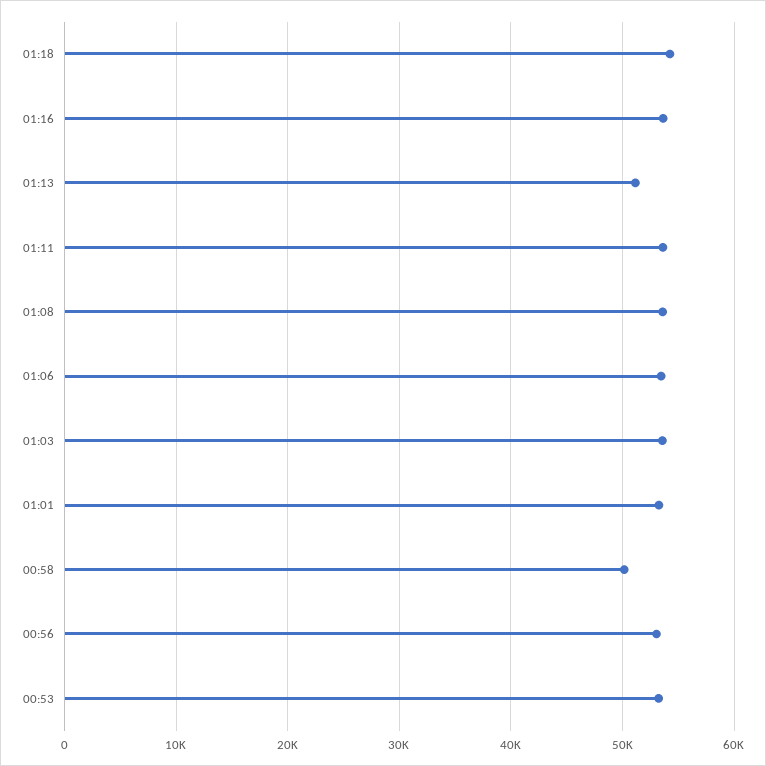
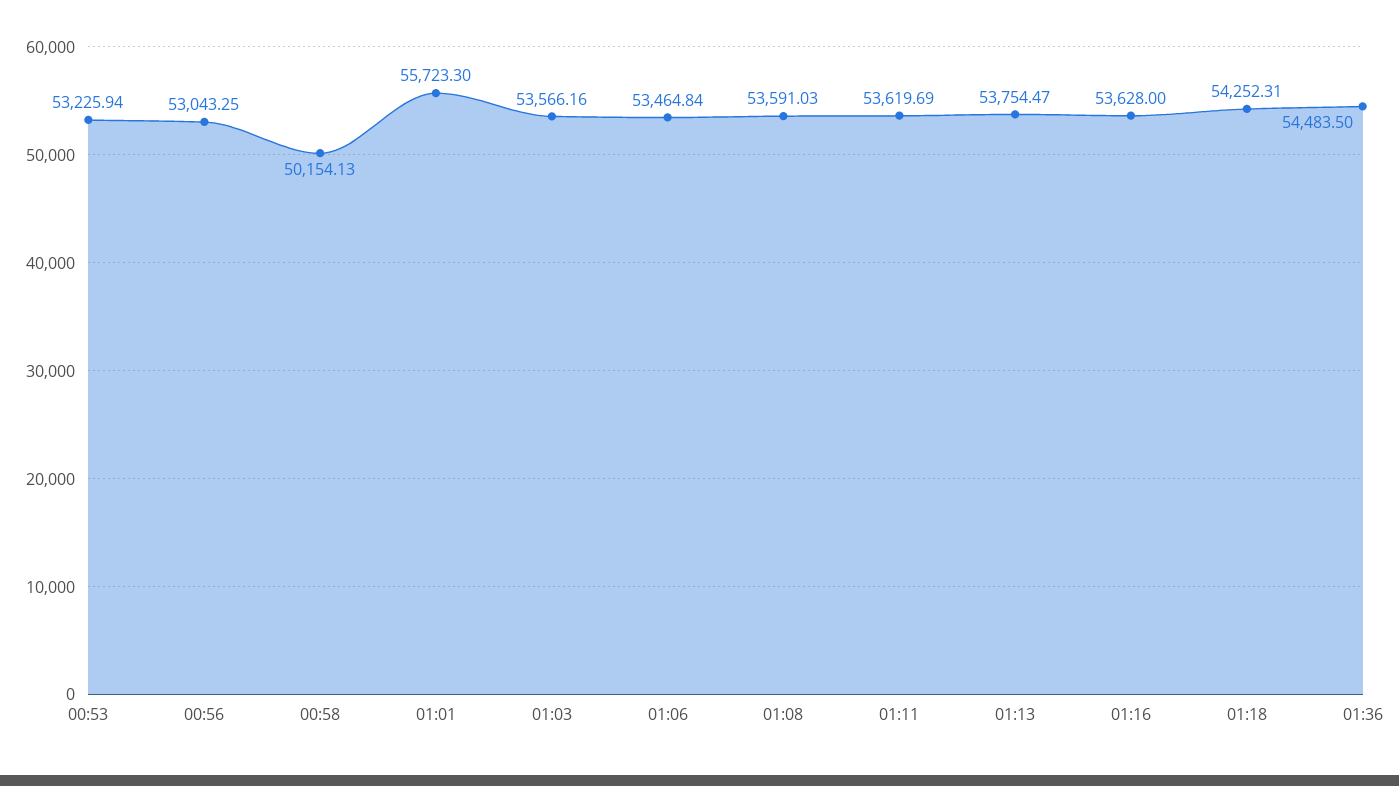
01:13: 51000 -> 53754.47
01:01: 53000 -> 55723.3
01:36: none -> 54483.5

